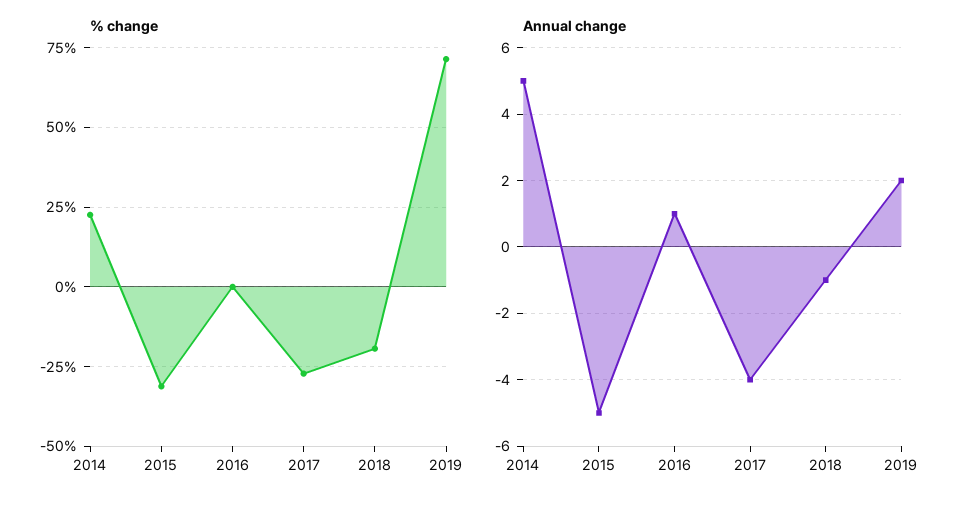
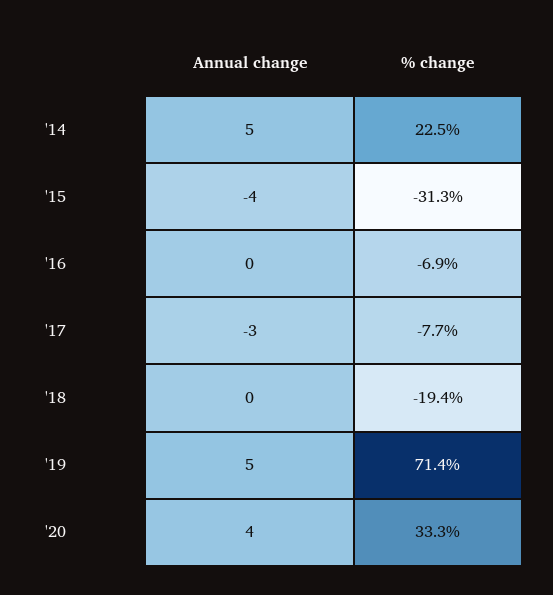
% change, 2016: 0 -> -6.9
% change, 2017: -27.5 -> -7.7
Annual change, 2015: -5 -> -4
Annual change, 2016: 1 -> 0
Annual change, 2017: -4 -> -3
Annual change, 2018: -1 -> 0
Annual change, 2019: 2 -> 5
Annual change, '20: none -> 4
% change, '20: none -> 33.3

